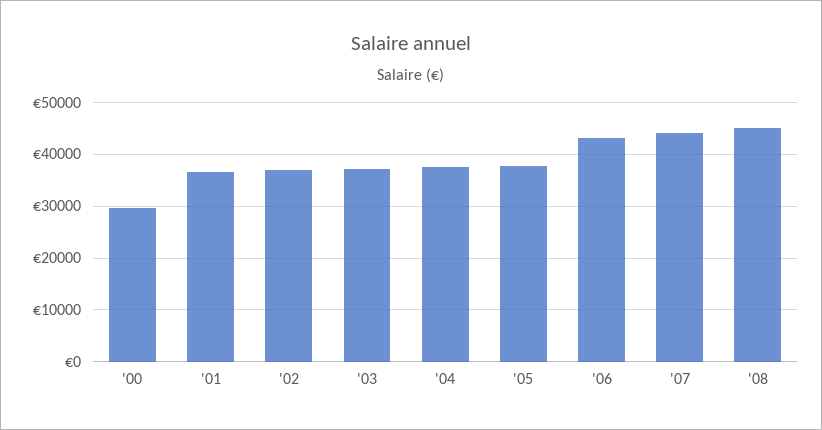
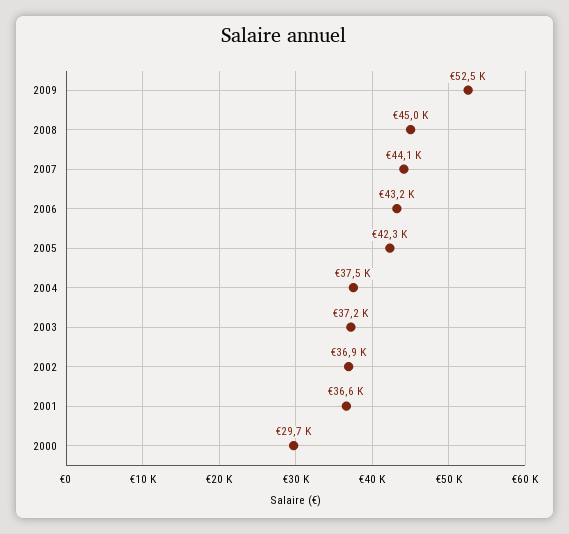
'05: 38000 -> 42300
2009: none -> 52500

